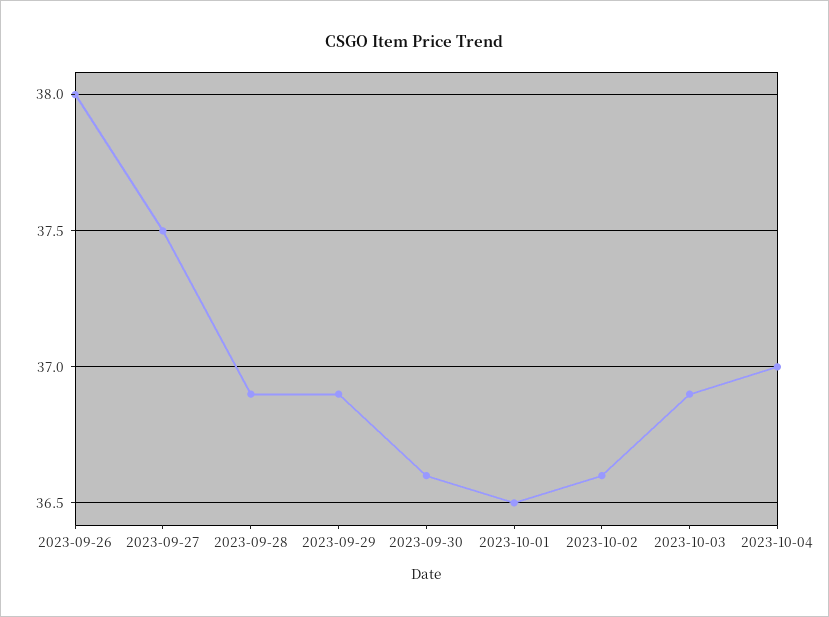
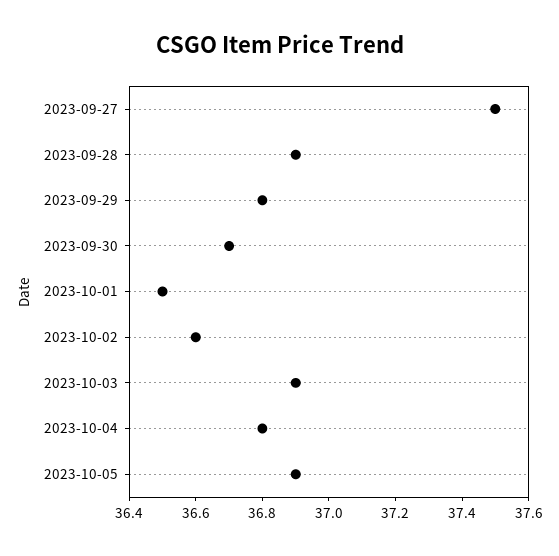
2023-09-26: 38 -> none
2023-09-29: 36.9 -> 36.8
2023-09-30: 36.6 -> 36.7
2023-10-04: 37 -> 36.8
2023-10-05: none -> 36.9

